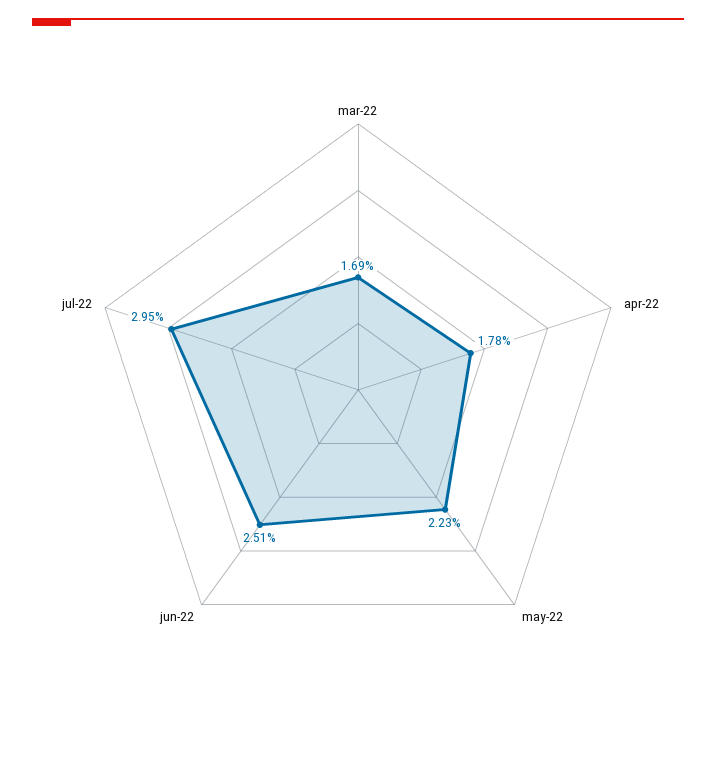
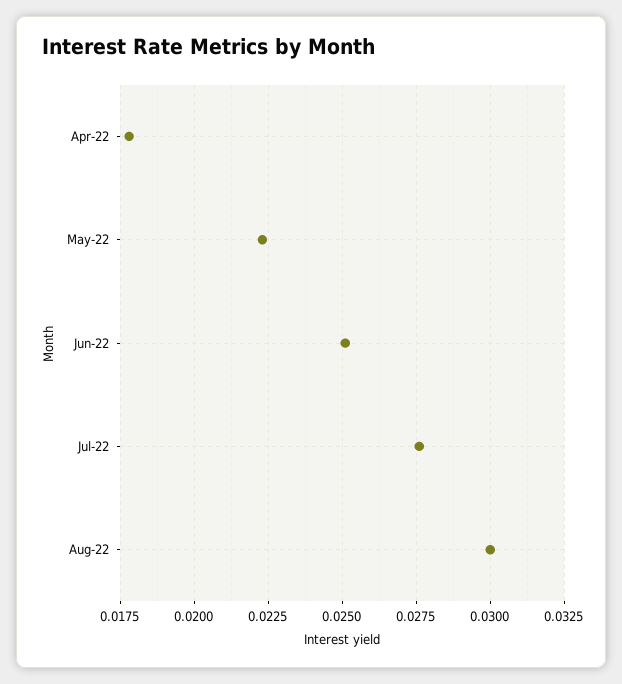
mar-22: 0.0169 -> none
jul-22: 0.0295 -> 0.0275
Aug-22: none -> 0.03

